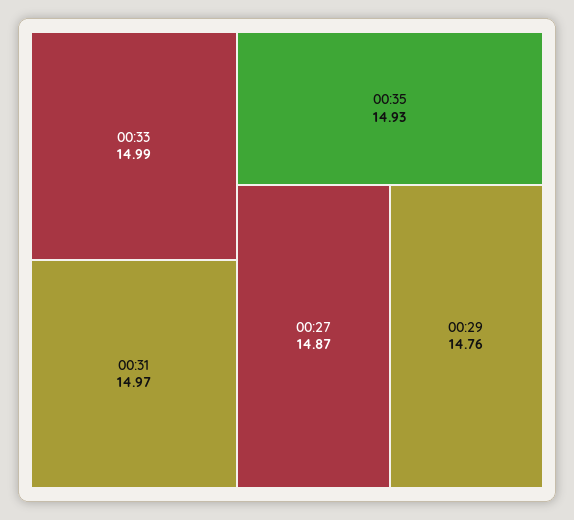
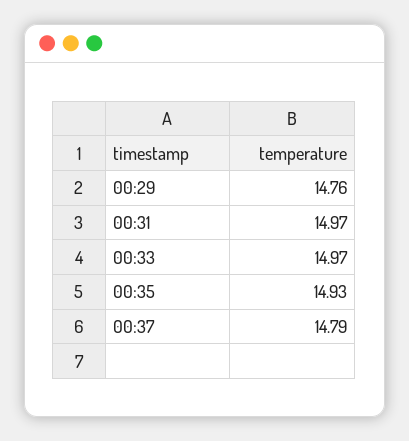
00:33: 14.99 -> 14.97
00:27: 14.87 -> none
00:37: none -> 14.79

